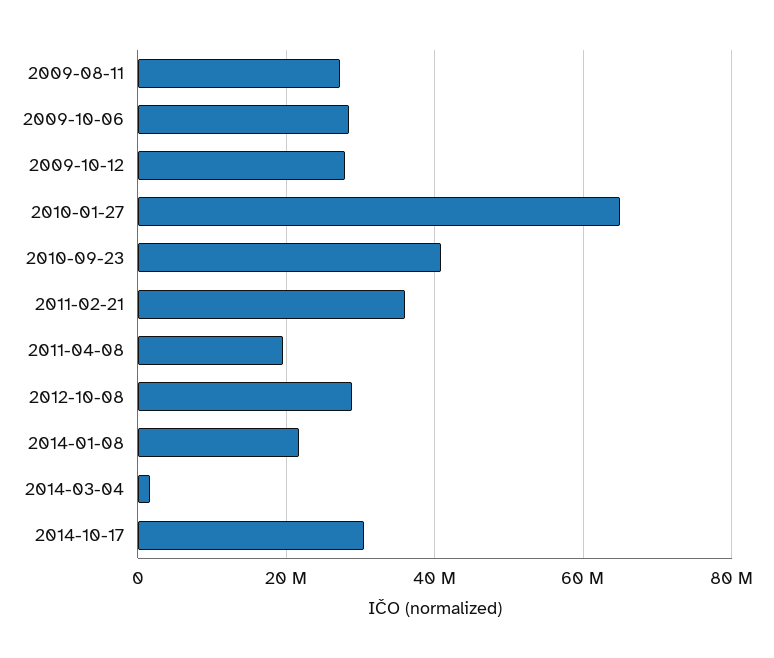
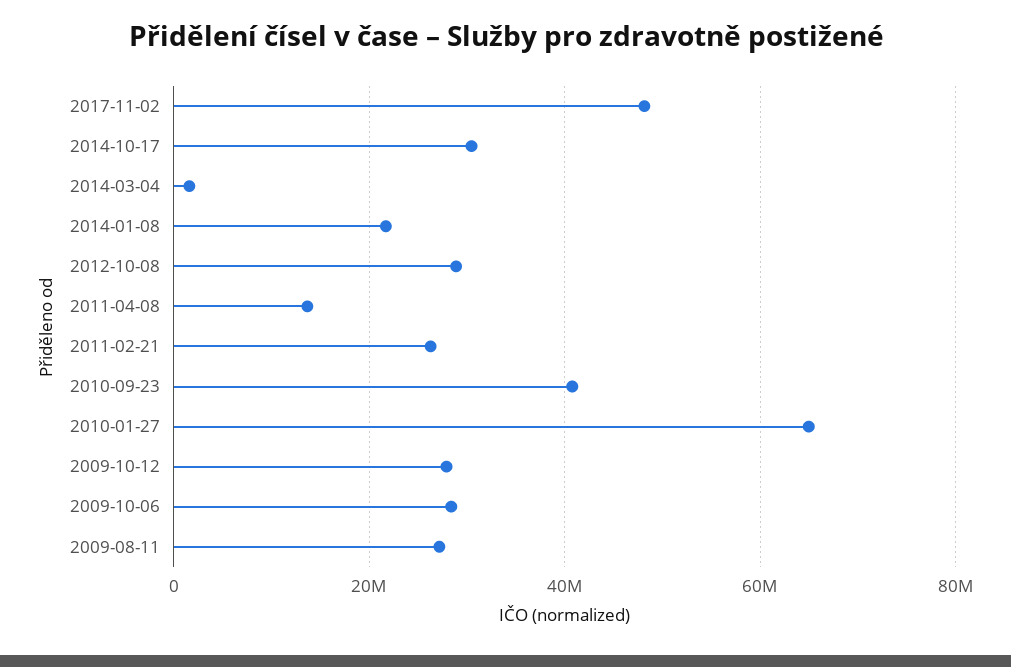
2011-02-21: 36000000 -> 26000000
2011-04-08: 20000000 -> 14000000
2017-11-02: none -> 48000000

